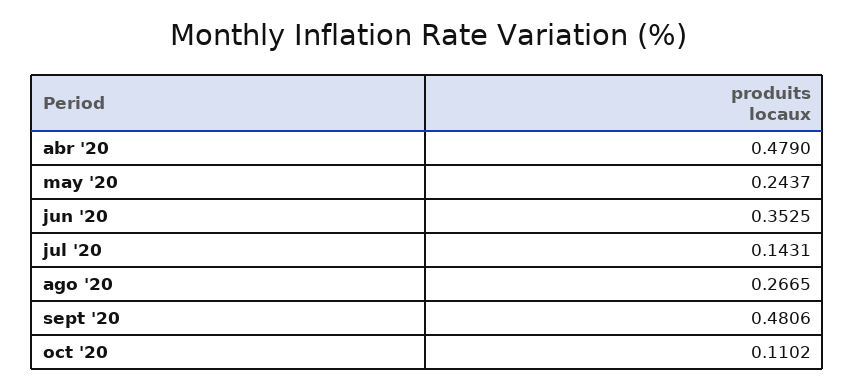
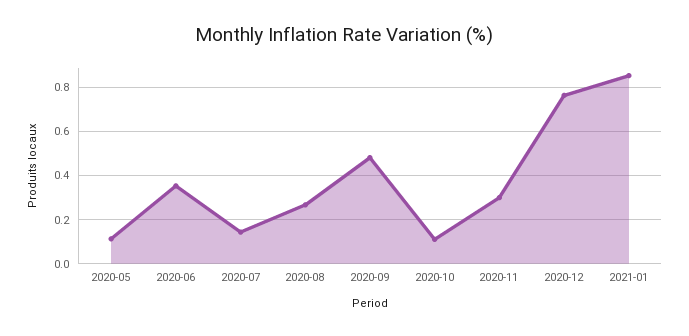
abr '20: 0.479 -> none
may '20: 0.2437 -> 0.1
2020-11: none -> 0.3
2020-12: none -> 0.75
2021-01: none -> 0.85

